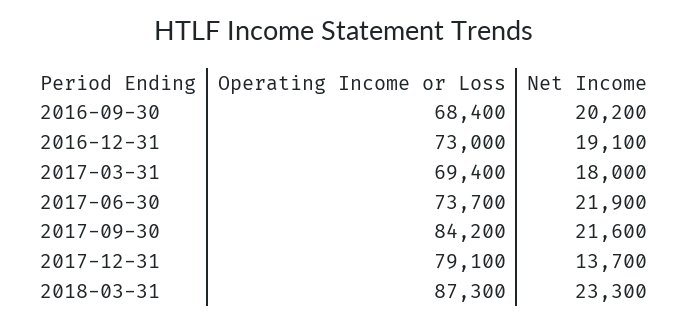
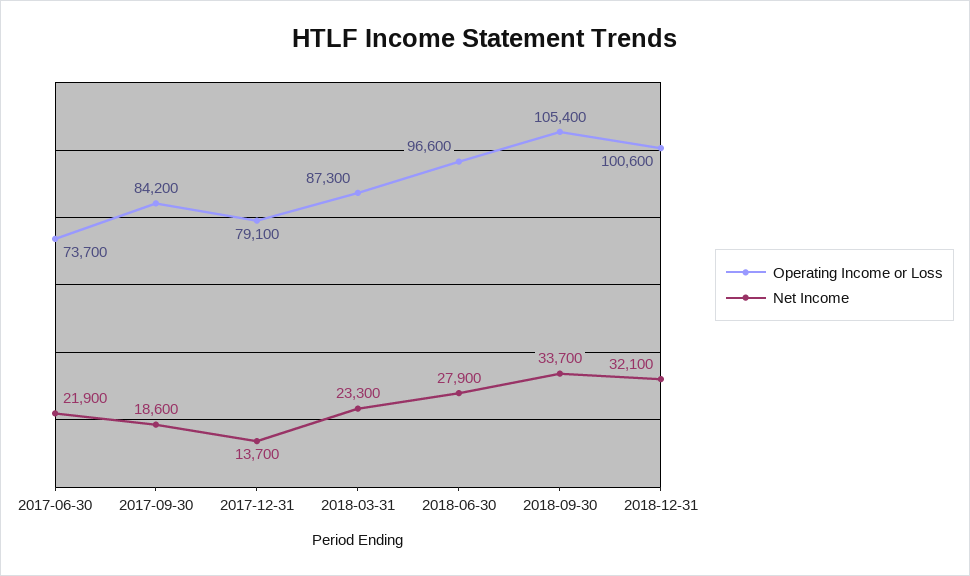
Operating Income or Loss, 2016-09-30: 68400 -> none
Net Income, 2016-09-30: 20200 -> none
Operating Income or Loss, 2016-12-31: 73000 -> none
Net Income, 2016-12-31: 19100 -> none
Operating Income or Loss, 2017-03-31: 69400 -> none
Net Income, 2017-03-31: 18000 -> none
Net Income, 2017-09-30: 21600 -> 18600
Operating Income or Loss, 2018-06-30: none -> 96600
Net Income, 2018-06-30: none -> 27900
Operating Income or Loss, 2018-09-30: none -> 105400
Net Income, 2018-09-30: none -> 33700
Operating Income or Loss, 2018-12-31: none -> 100600
Net Income, 2018-12-31: none -> 32100

